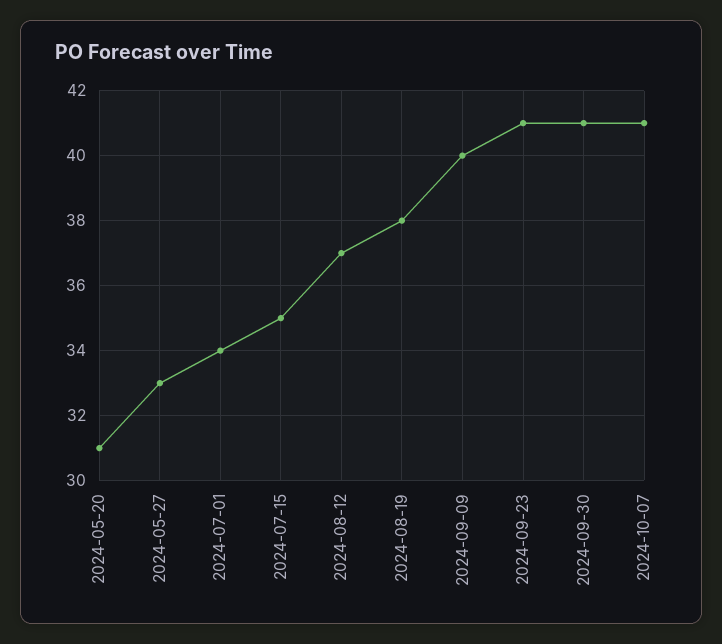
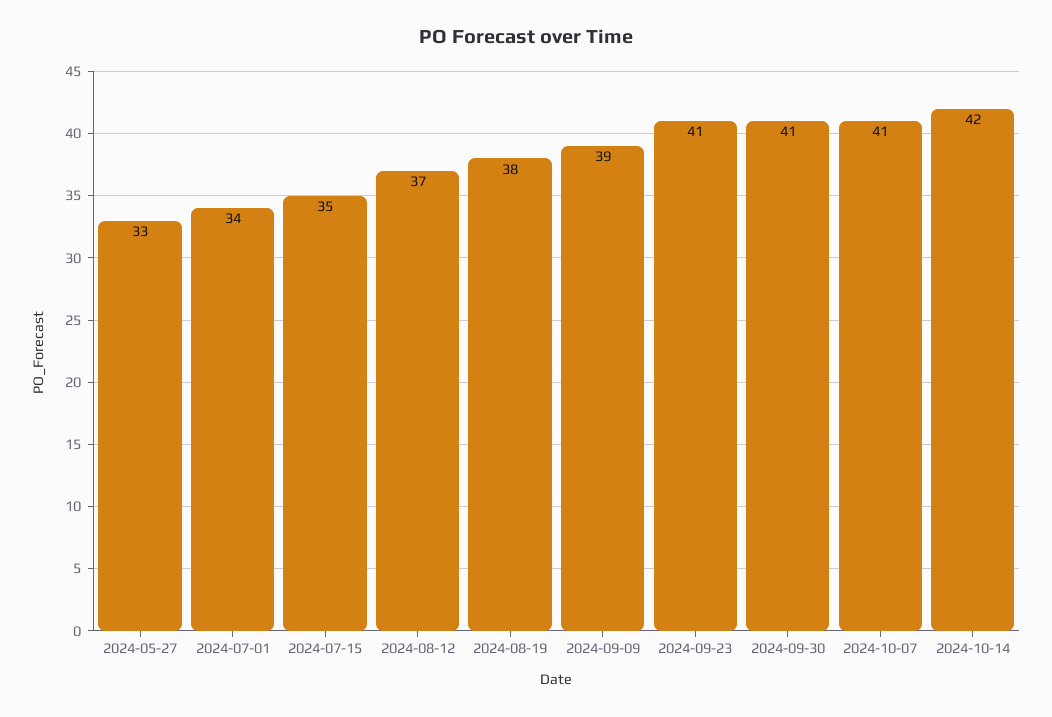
2024-05-20: 31 -> none
2024-09-09: 40 -> 39
2024-10-14: none -> 42

